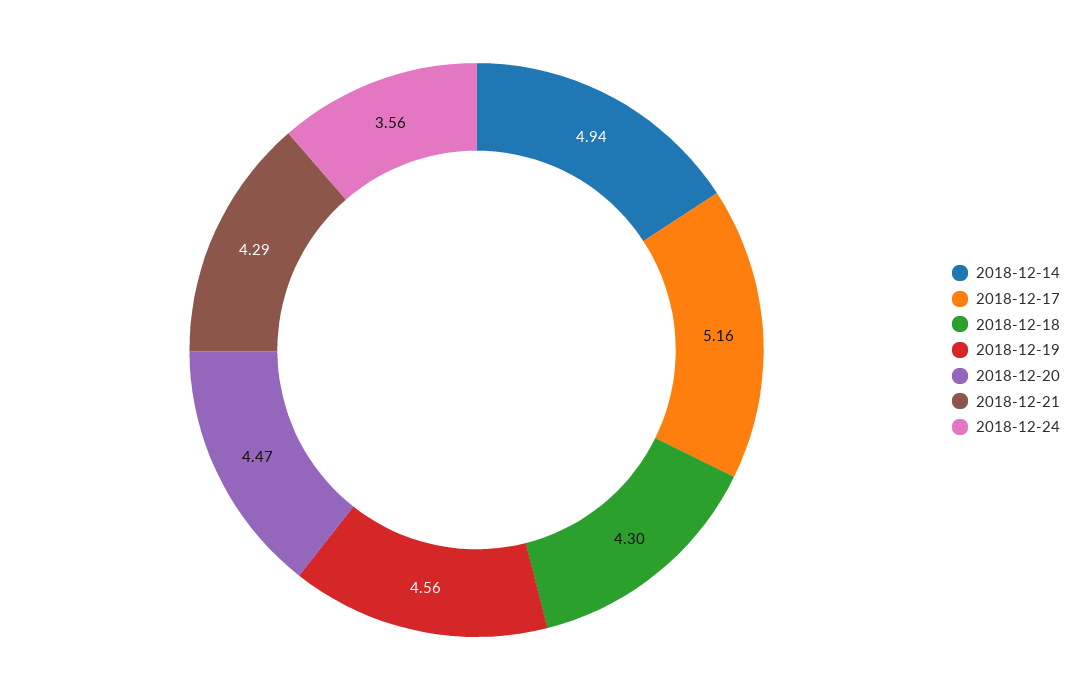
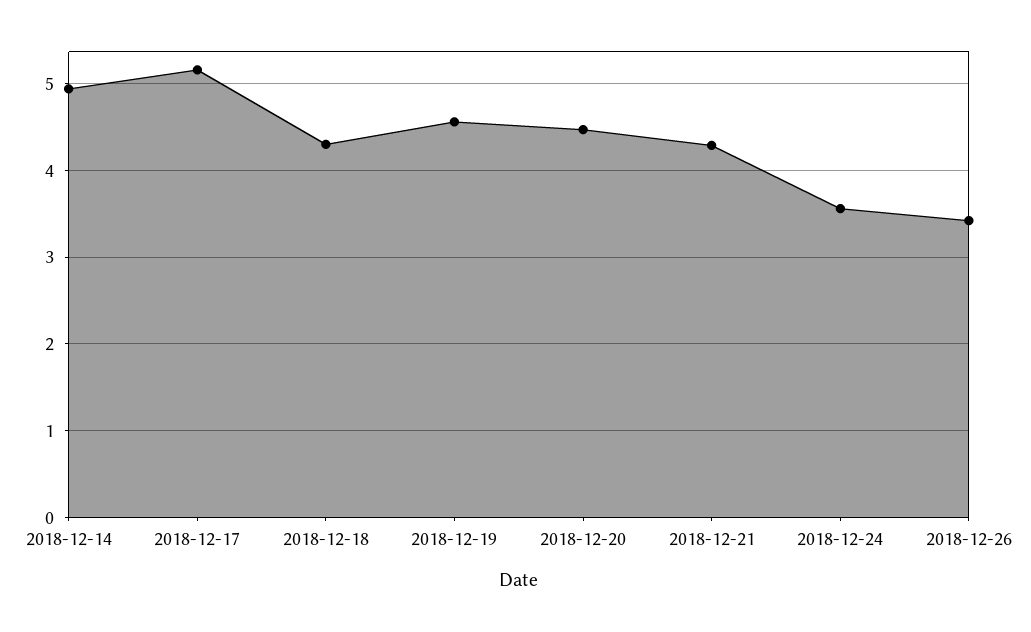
2018-12-26: none -> 3.4

